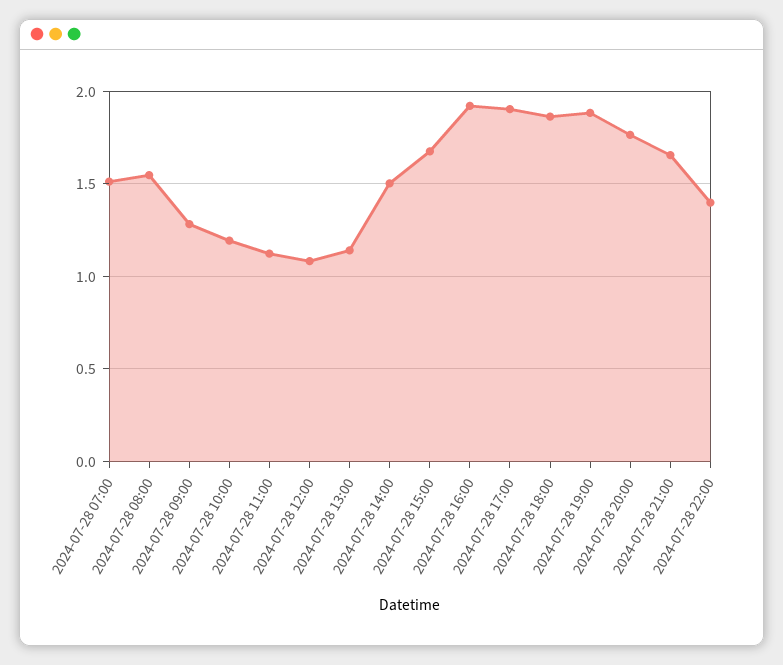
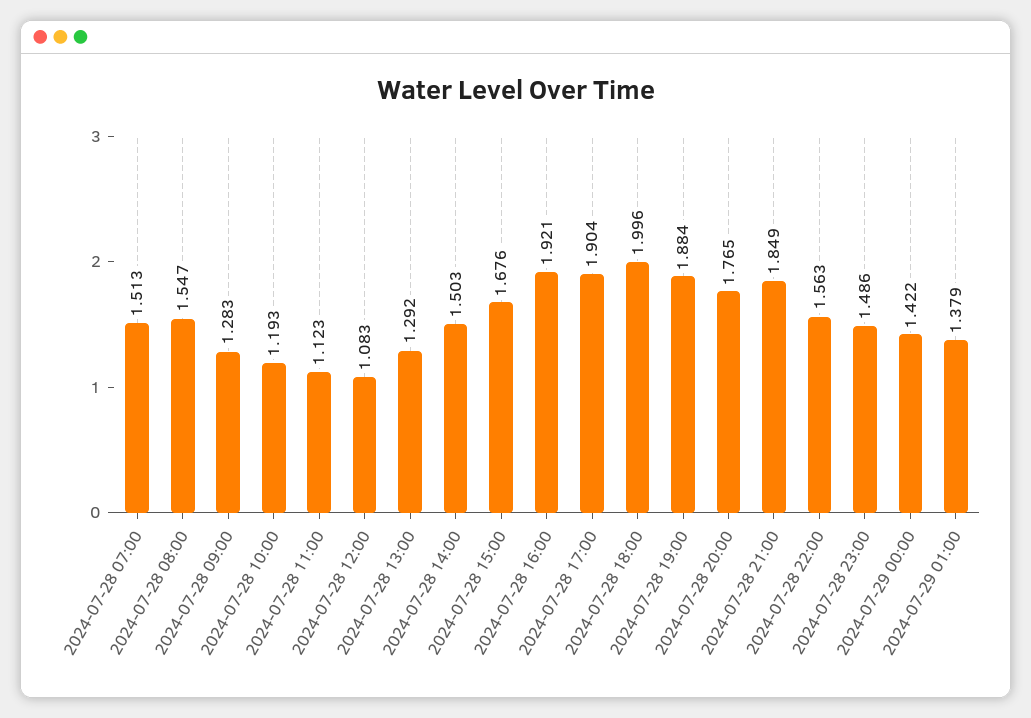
2024-07-28 13:00: 1.15 -> 1.292
2024-07-28 18:00: 1.85 -> 1.996
2024-07-28 21:00: 1.65 -> 1.849
2024-07-28 22:00: 1.4 -> 1.563
2024-07-28 23:00: none -> 1.486
2024-07-29 00:00: none -> 1.422
2024-07-29 01:00: none -> 1.379

